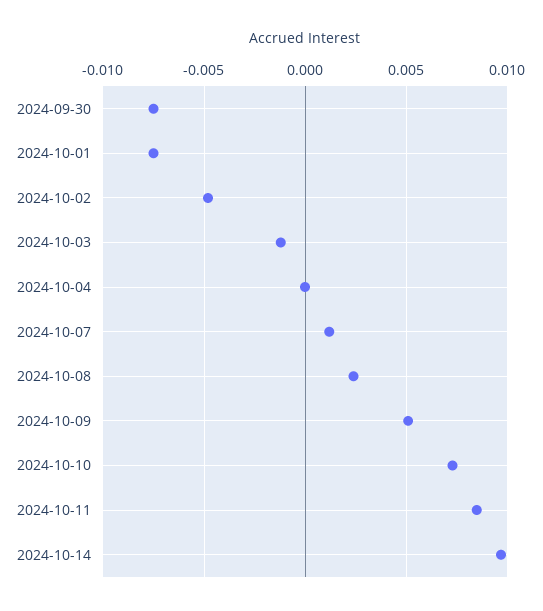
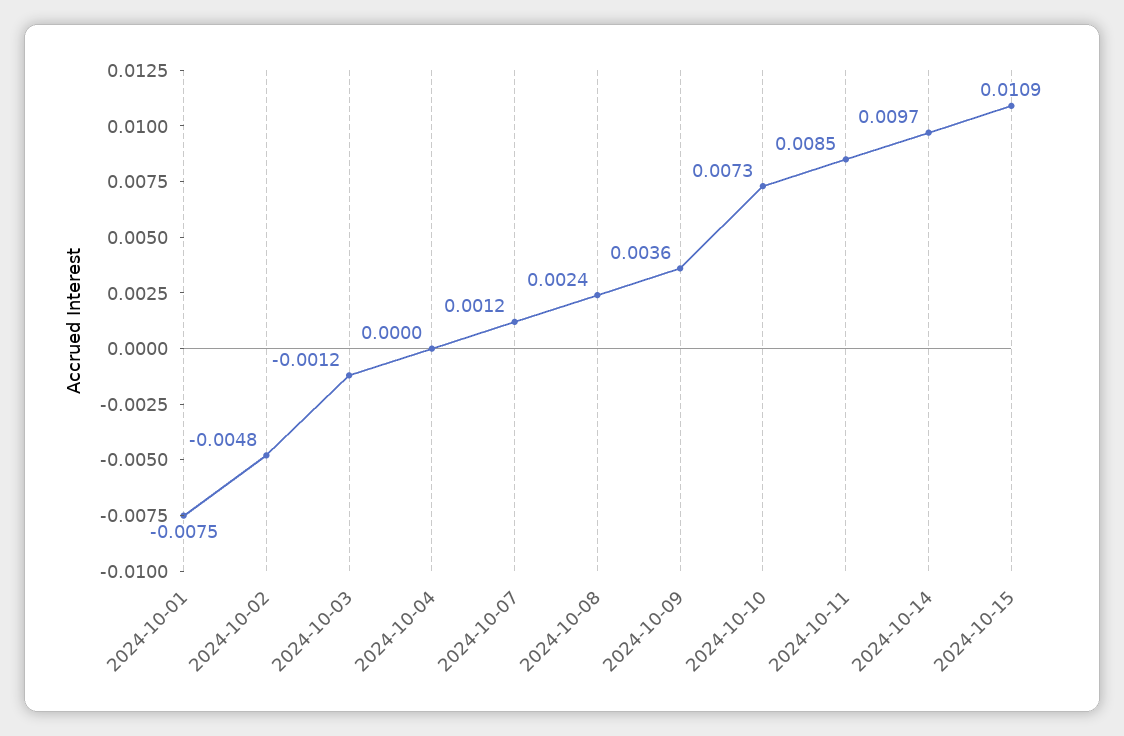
2024-09-30: -0.0075 -> none
2024-10-09: 0.005 -> 0.0036
2024-10-15: none -> 0.0109

